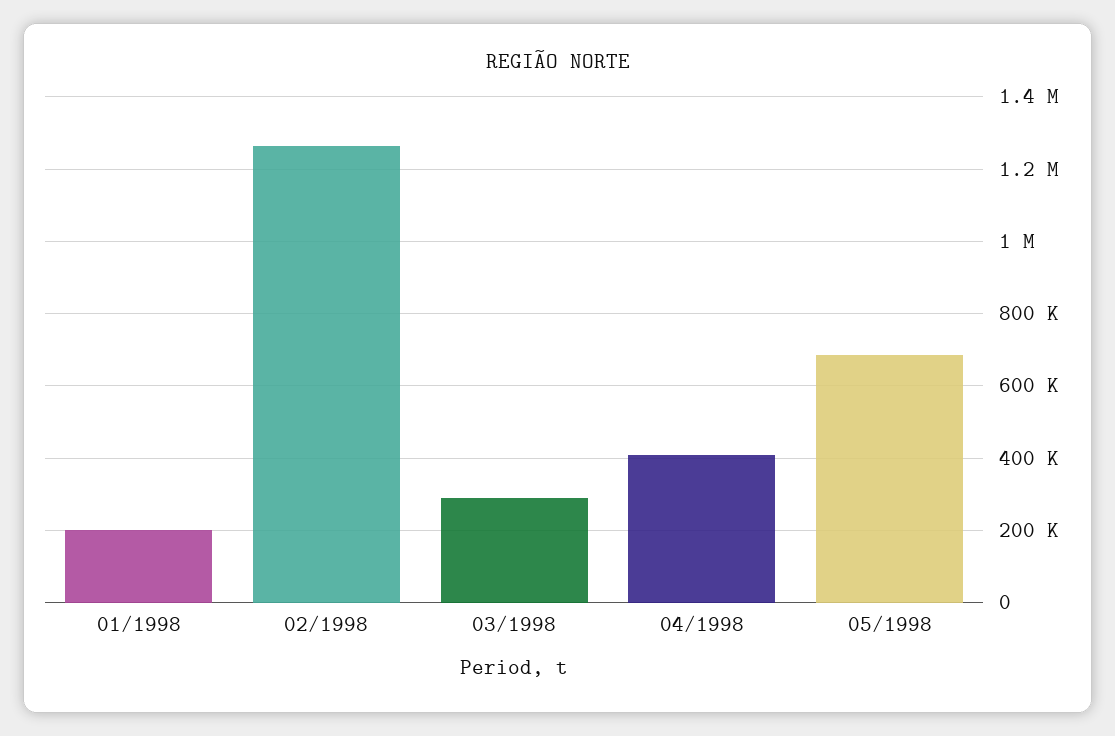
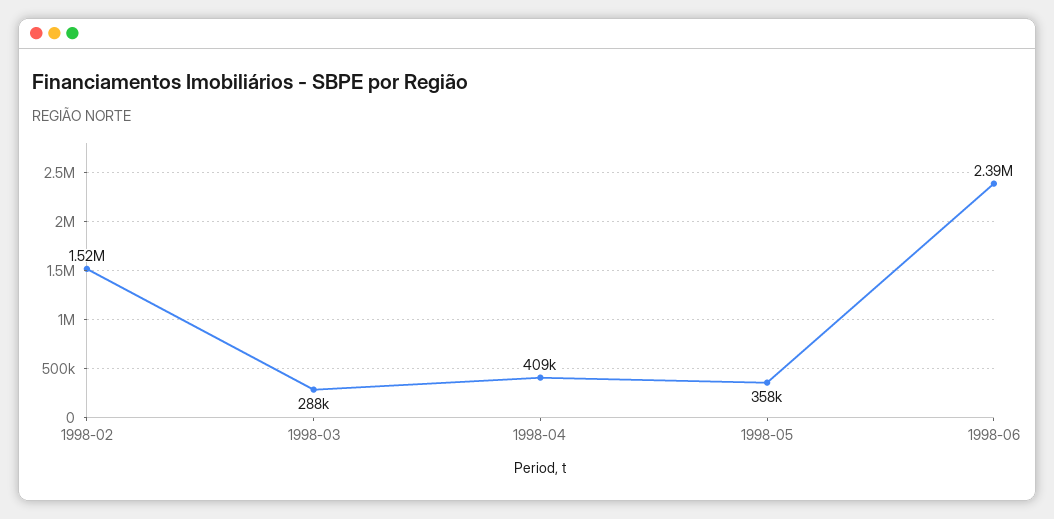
01/1998: 200000 -> none
02/1998: 1260000 -> 1520000
05/1998: 680000 -> 358000
1998-06: none -> 2390000

